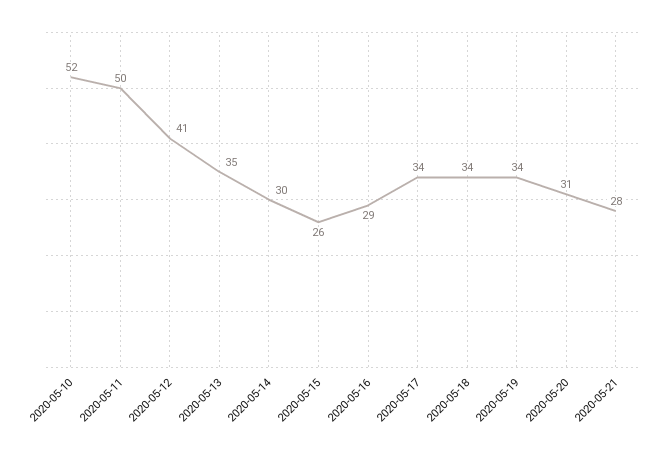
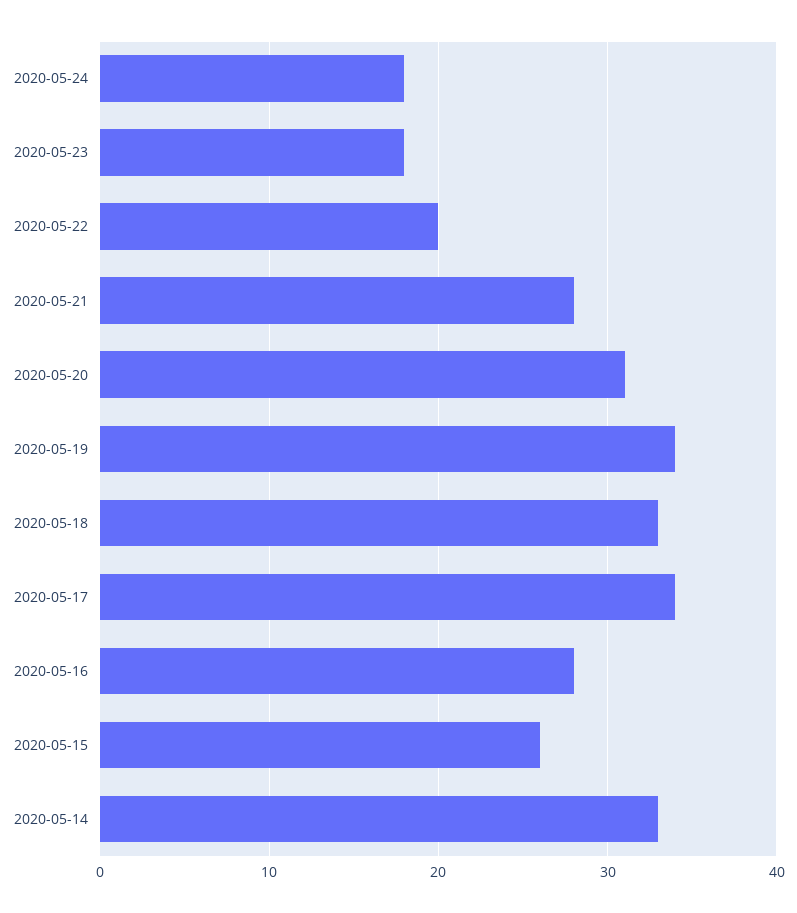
2020-05-10: 52 -> none
2020-05-11: 50 -> none
2020-05-12: 41 -> none
2020-05-13: 35 -> none
2020-05-14: 30 -> 33
2020-05-16: 29 -> 28
2020-05-18: 34 -> 33
2020-05-24: none -> 18
2020-05-23: none -> 18
2020-05-22: none -> 20

